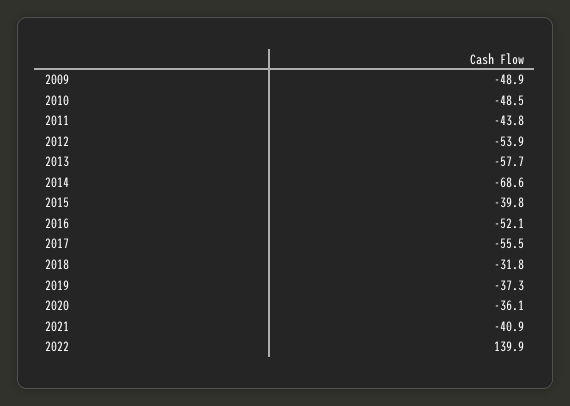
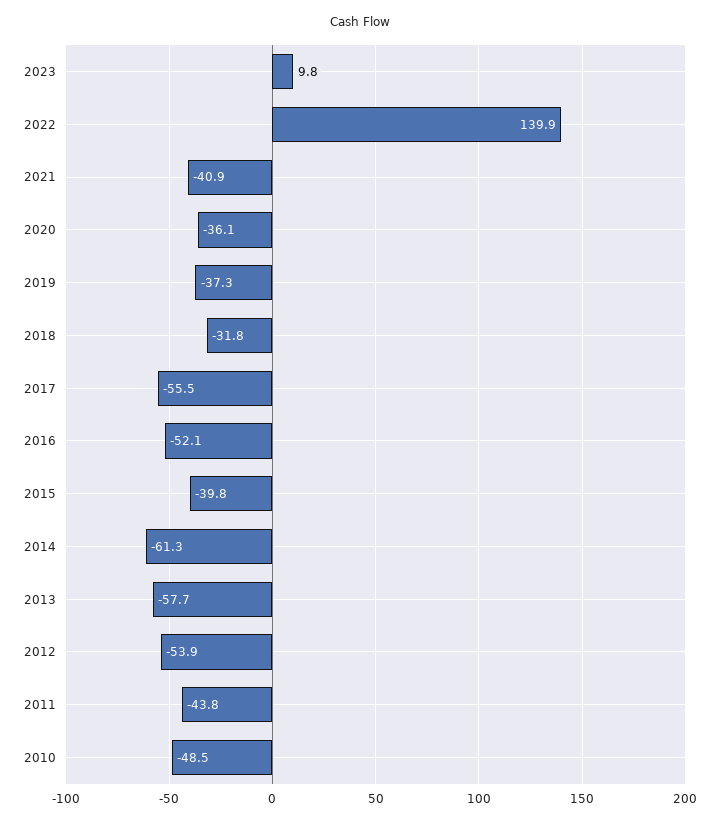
2009: -48.9 -> none
2014: -68.6 -> -61.3
2023: none -> 9.8

